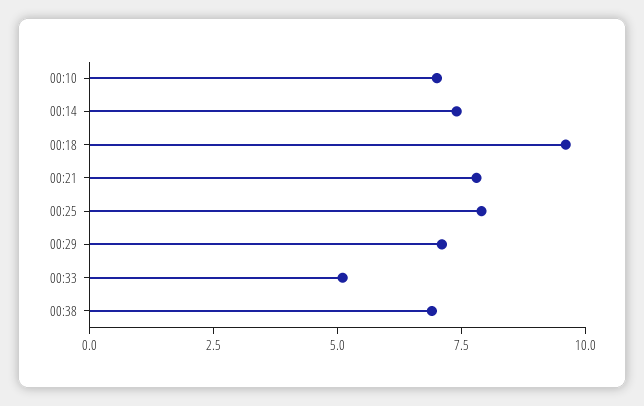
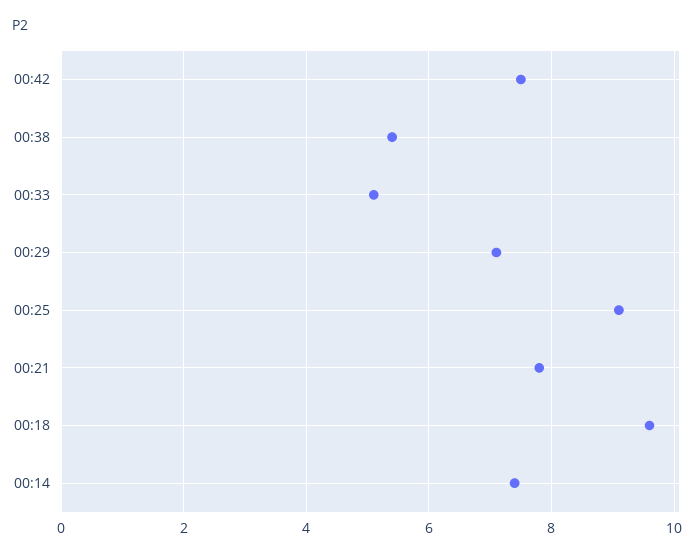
00:10: 7 -> none
00:25: 8 -> 9
00:38: 7 -> 5.5
00:42: none -> 7.5

